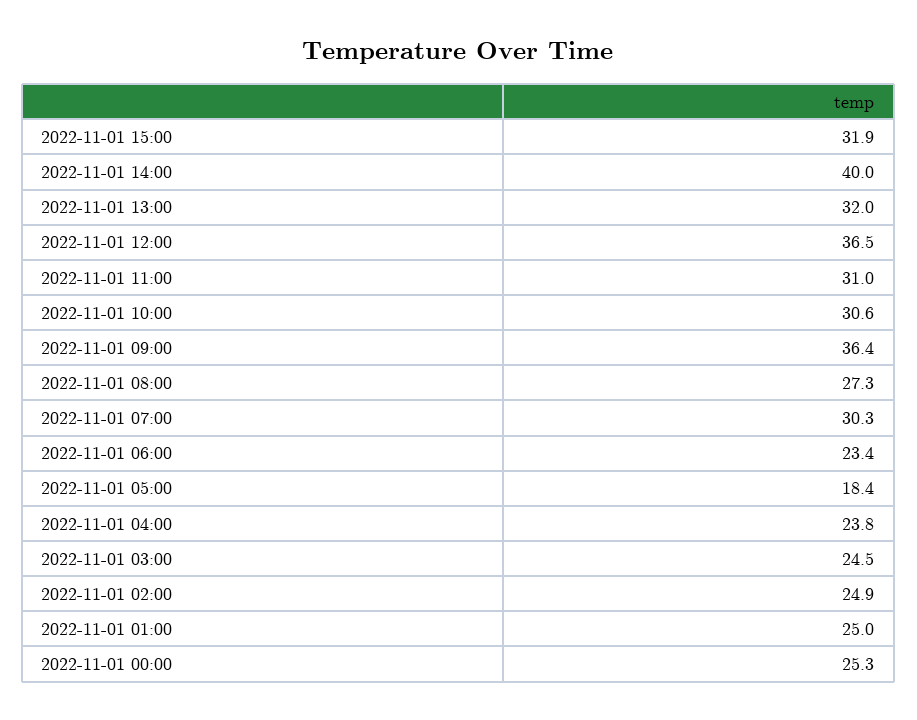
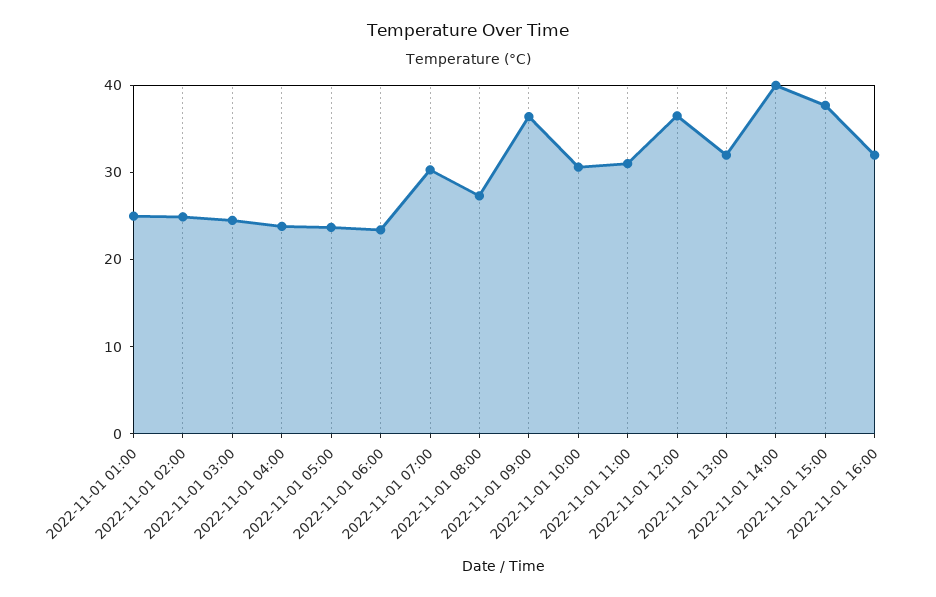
2022-11-01 15:00: 31.9 -> 38
2022-11-01 05:00: 18.4 -> 24
2022-11-01 00:00: 25.3 -> none
2022-11-01 16:00: none -> 32

